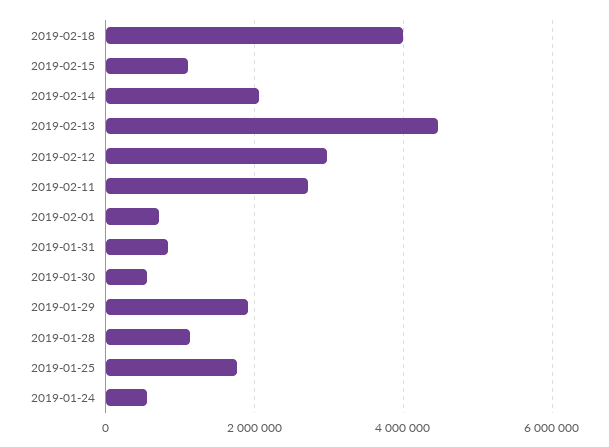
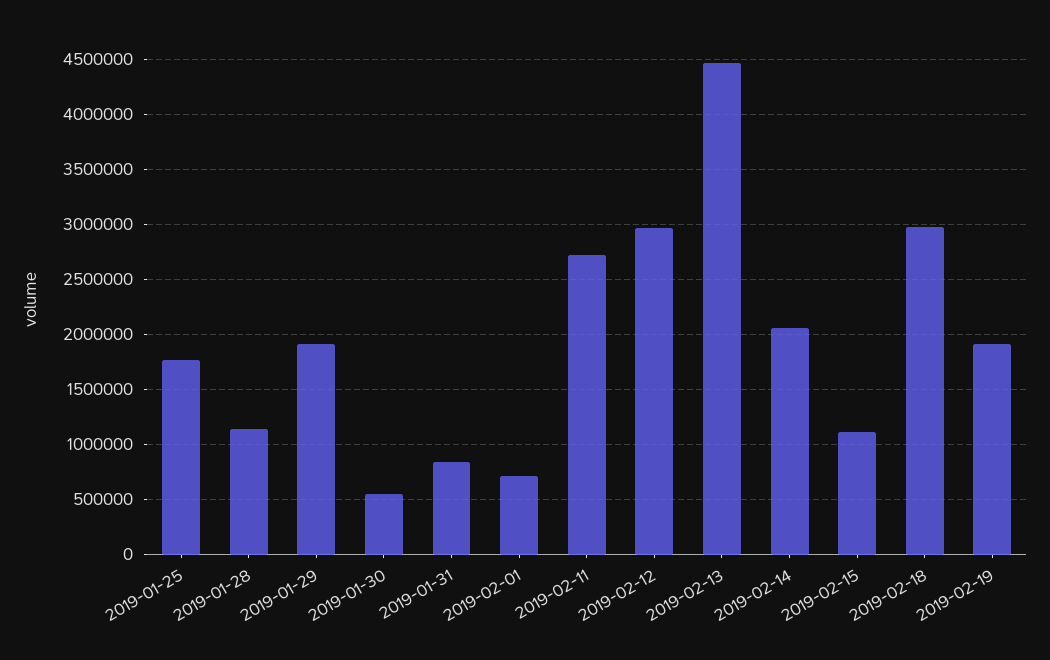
2019-02-18: 4000000 -> 3000000
2019-01-24: 600000 -> none
2019-02-19: none -> 1900000

